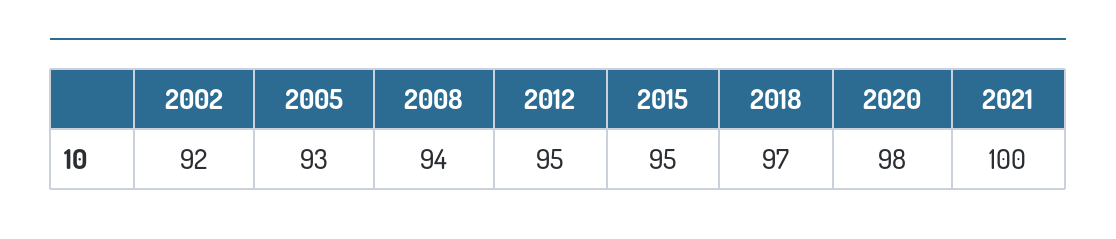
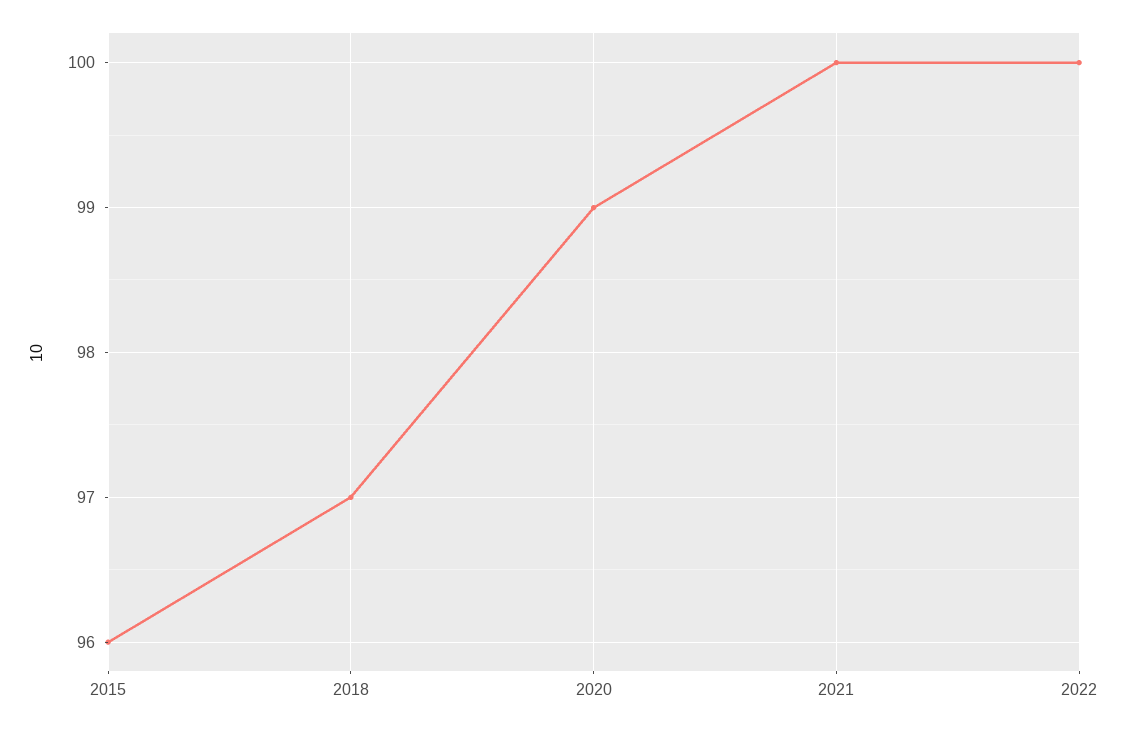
2002: 92 -> none
2005: 93 -> none
2008: 94 -> none
2012: 95 -> none
2015: 95 -> 96
2020: 98 -> 99
2022: none -> 100

